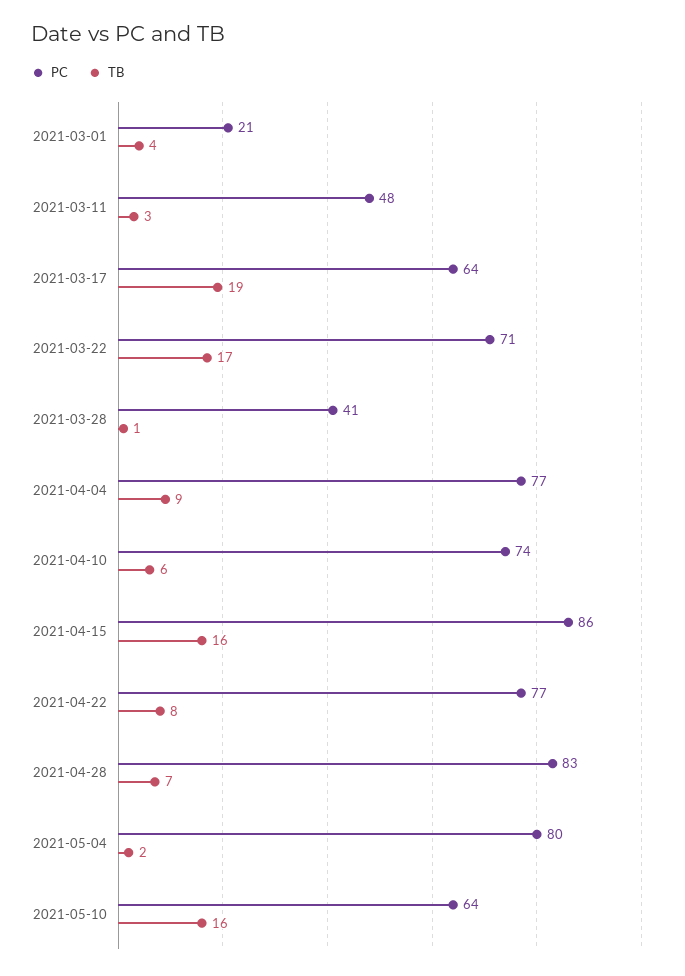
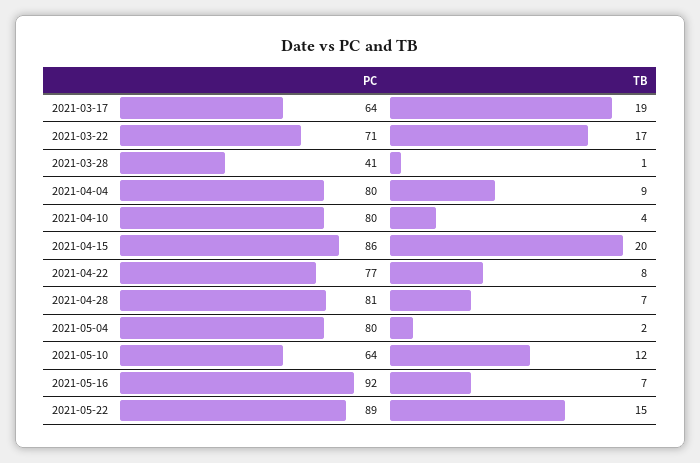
PC, 2021-03-01: 21 -> none
TB, 2021-03-01: 4 -> none
PC, 2021-03-11: 48 -> none
TB, 2021-03-11: 3 -> none
PC, 2021-04-04: 77 -> 80
PC, 2021-04-10: 74 -> 80
TB, 2021-04-10: 6 -> 4
TB, 2021-04-15: 16 -> 20
PC, 2021-04-28: 83 -> 81
TB, 2021-05-10: 16 -> 12
PC, 2021-05-16: none -> 92
TB, 2021-05-16: none -> 7
PC, 2021-05-22: none -> 89
TB, 2021-05-22: none -> 15

